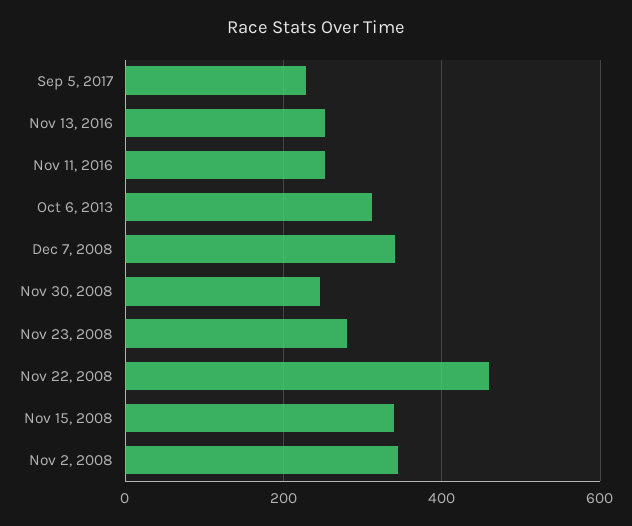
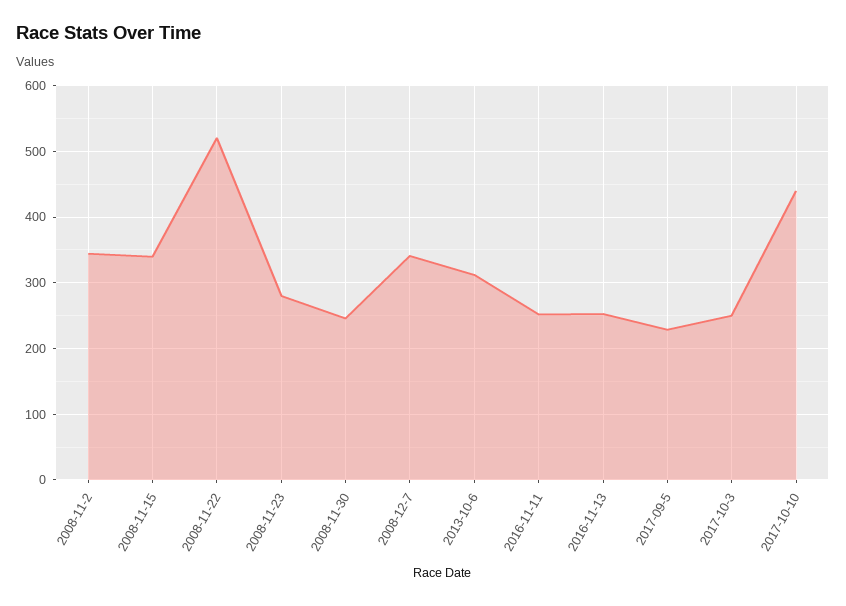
Nov 22, 2008: 460 -> 520
2017-10-3: none -> 250
2017-10-10: none -> 440

